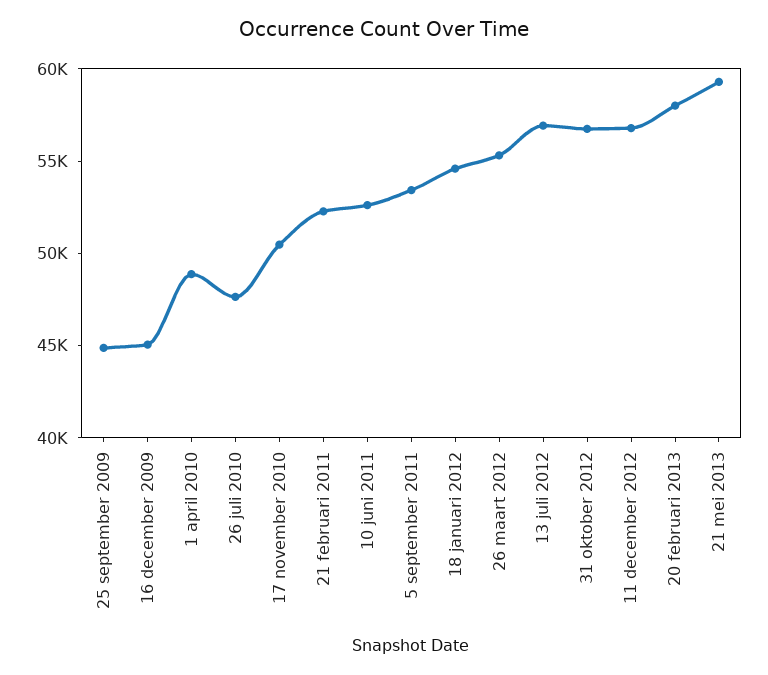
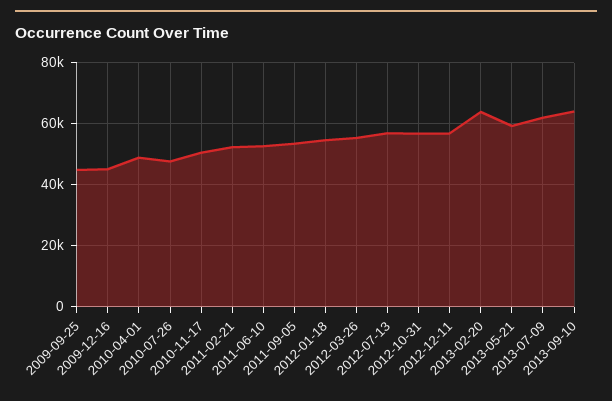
20 februari 2013: 58000 -> 64000
2013-07-09: none -> 62000
2013-09-10: none -> 64000

